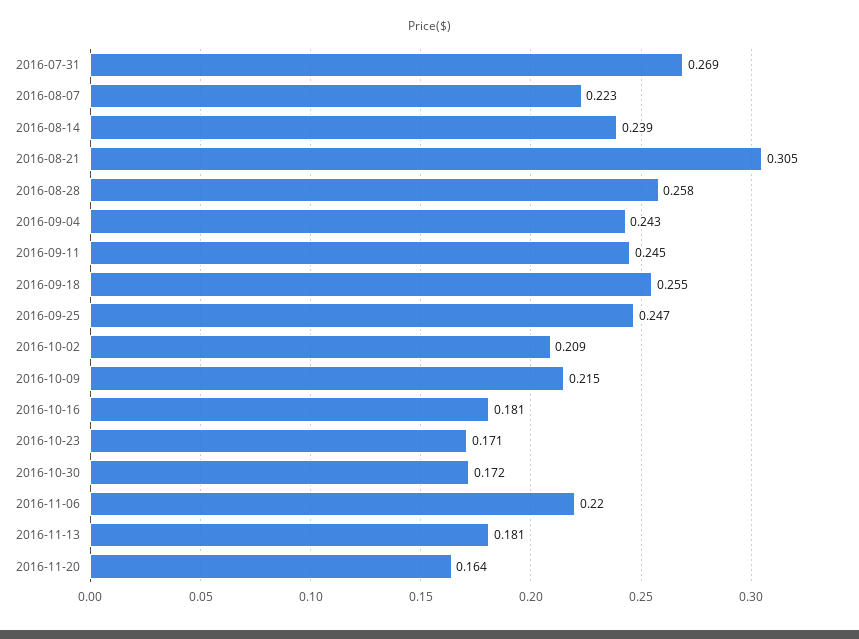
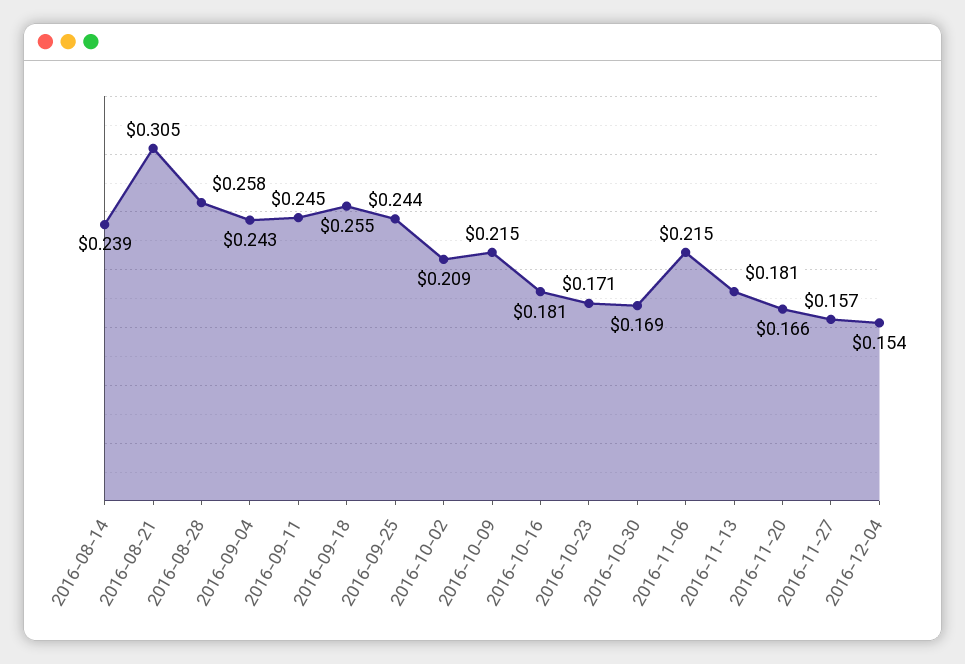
2016-07-31: 0.269 -> none
2016-08-07: 0.223 -> none
2016-09-25: 0.247 -> 0.244
2016-10-30: 0.172 -> 0.169
2016-11-06: 0.22 -> 0.215
2016-11-20: 0.164 -> 0.166
2016-11-27: none -> 0.157
2016-12-04: none -> 0.154

